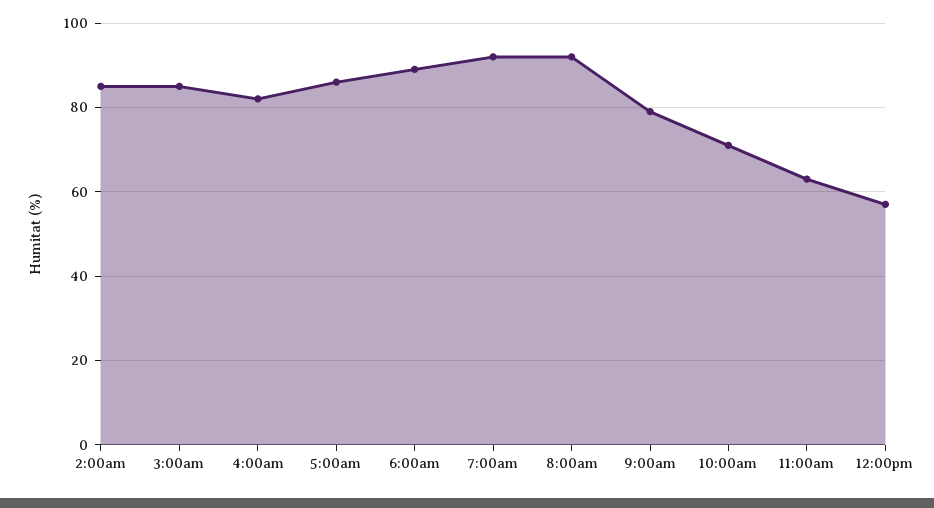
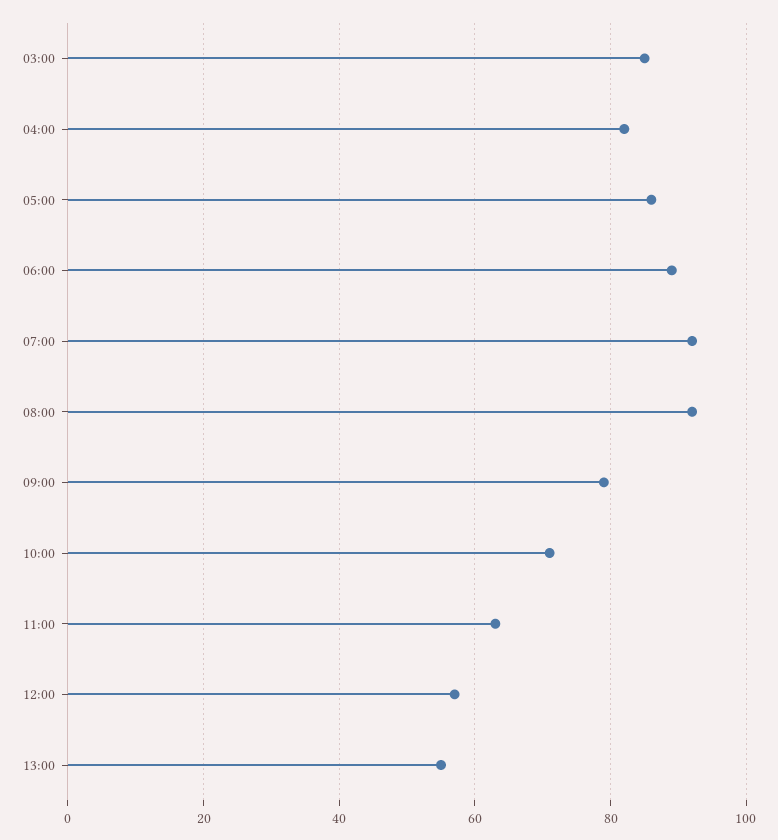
2:00am: 85 -> none
13:00: none -> 55

